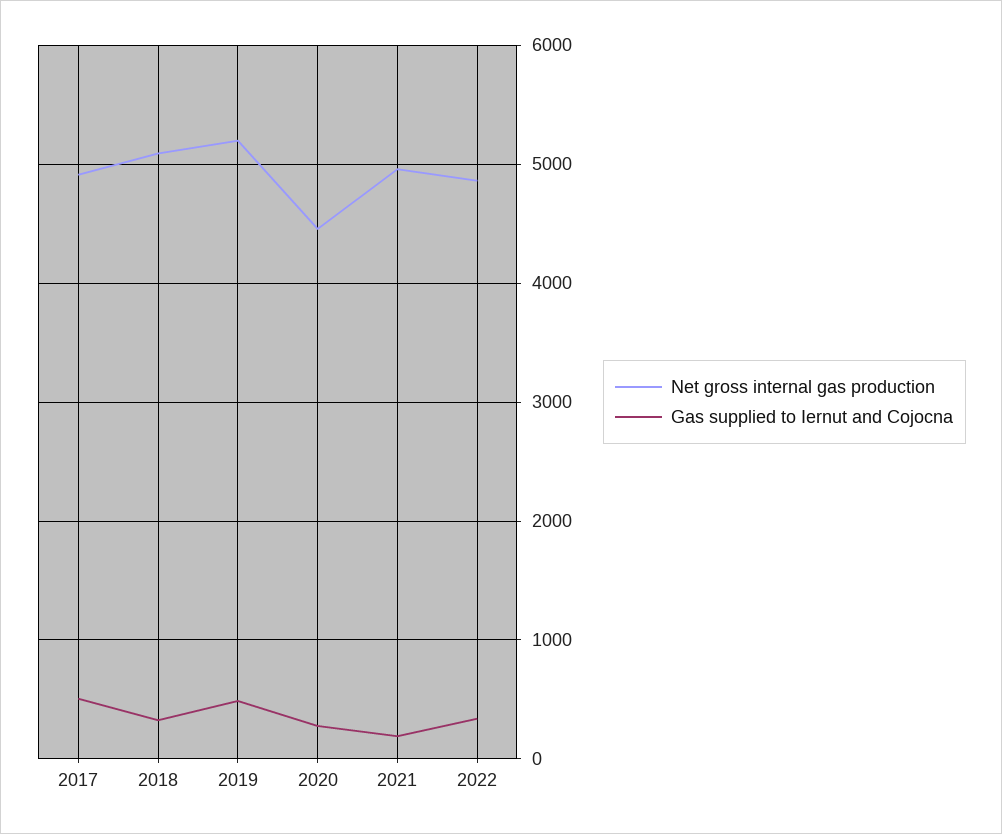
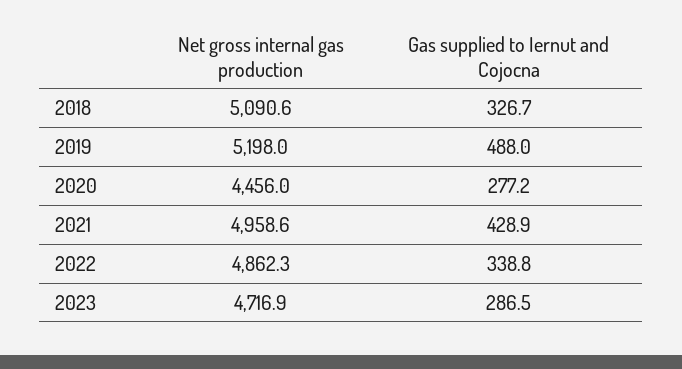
Net gross internal gas production, 2017: 4900 -> none
Gas supplied to Iernut and Cojocna, 2017: 500 -> none
Gas supplied to Iernut and Cojocna, 2021: 200 -> 428.9
Net gross internal gas production, 2023: none -> 4716.9
Gas supplied to Iernut and Cojocna, 2023: none -> 286.5

